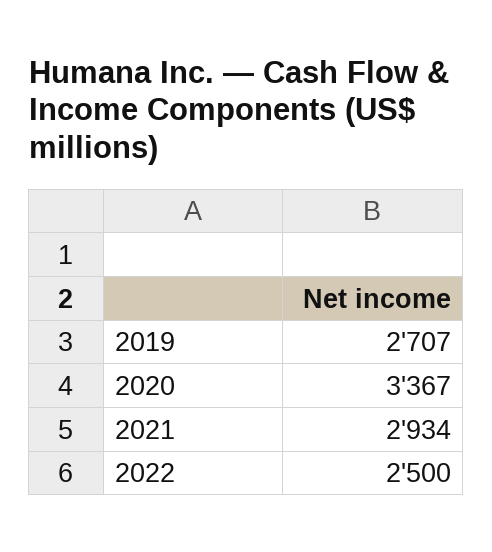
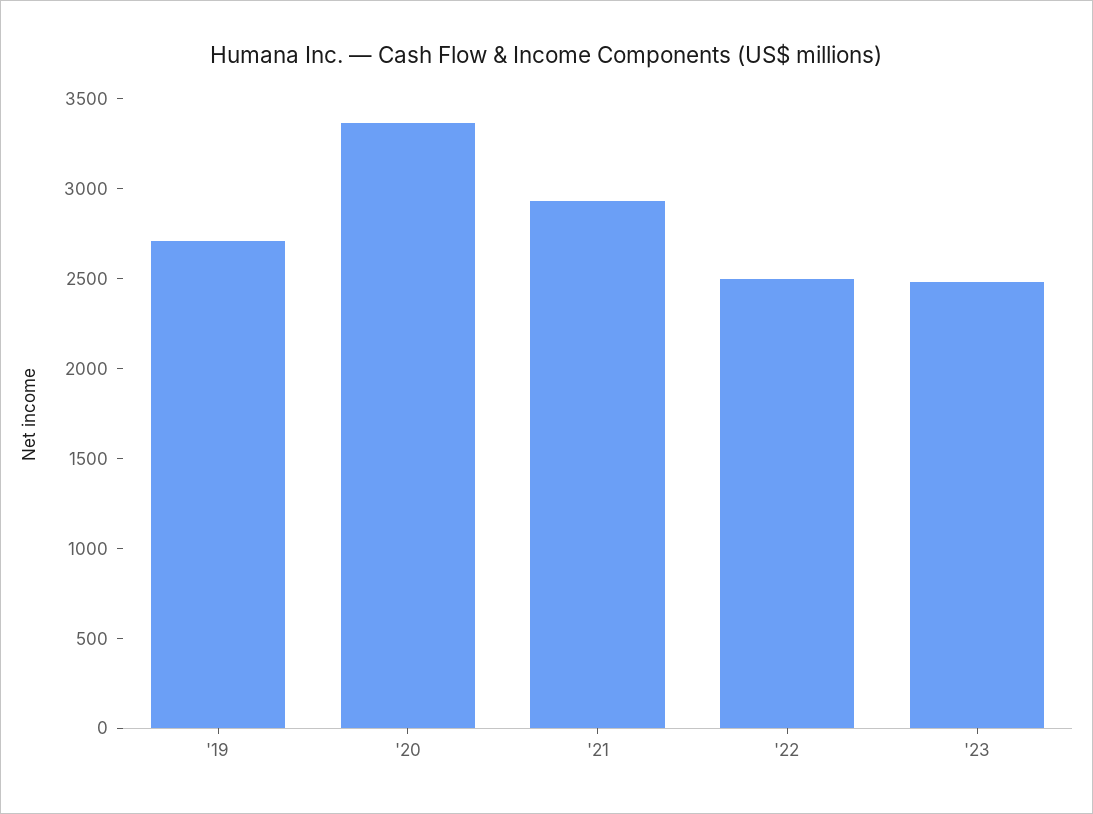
'23: none -> 2500

